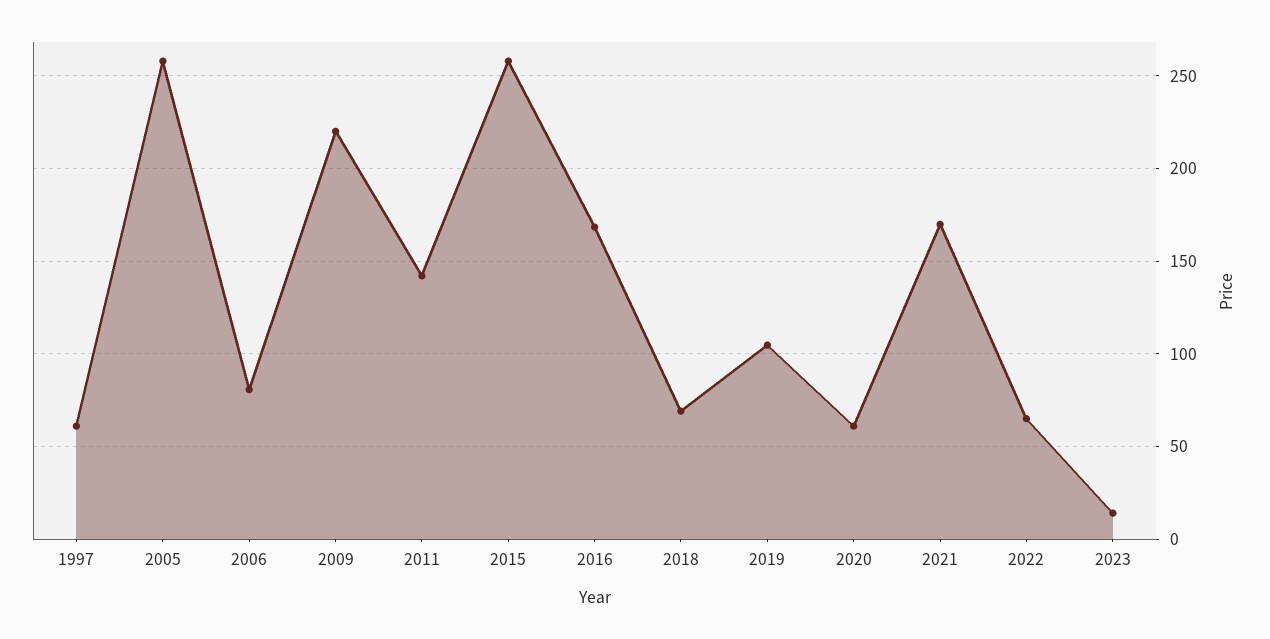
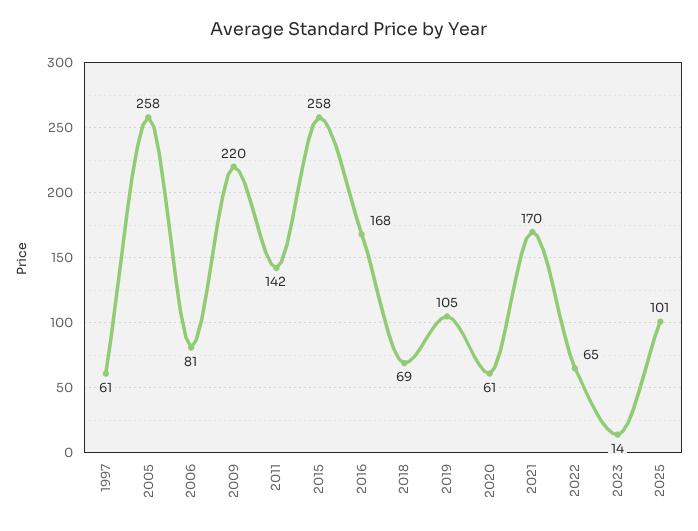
2025: none -> 101

